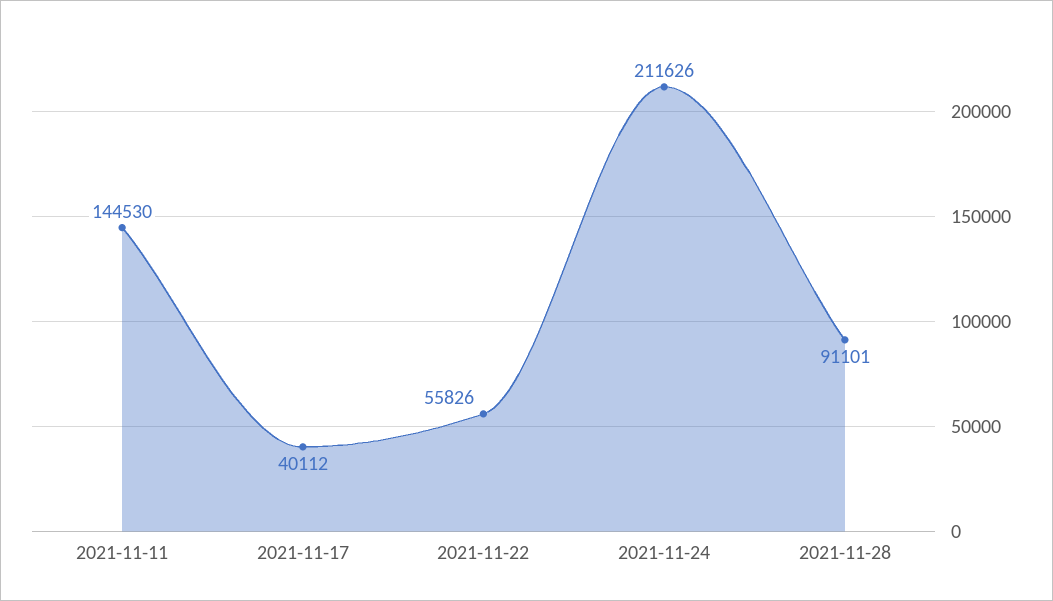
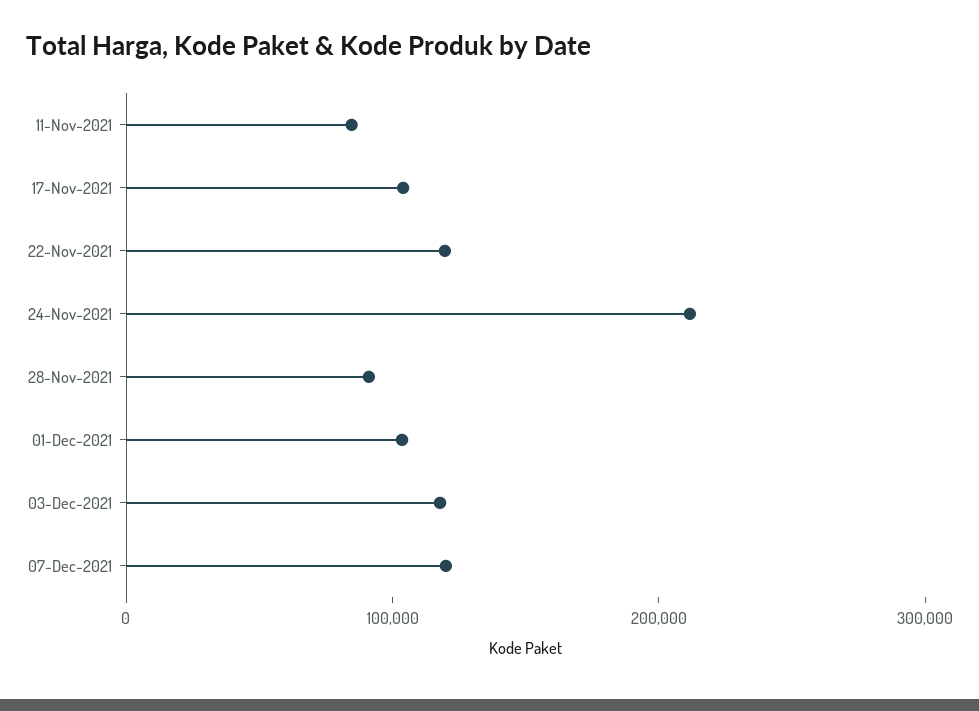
2021-11-11: 144530 -> 80000
2021-11-17: 40112 -> 100000
2021-11-22: 55826 -> 120000
01-Dec-2021: none -> 100000
03-Dec-2021: none -> 120000
07-Dec-2021: none -> 120000

